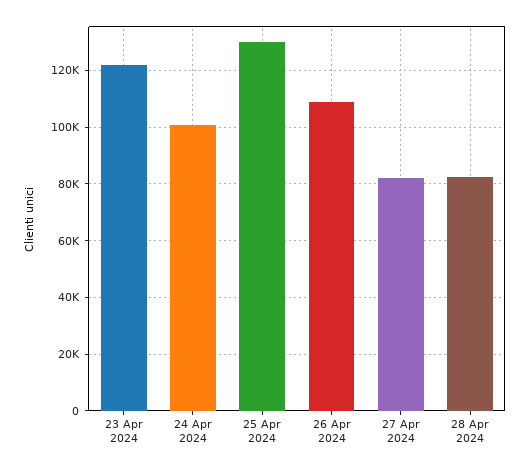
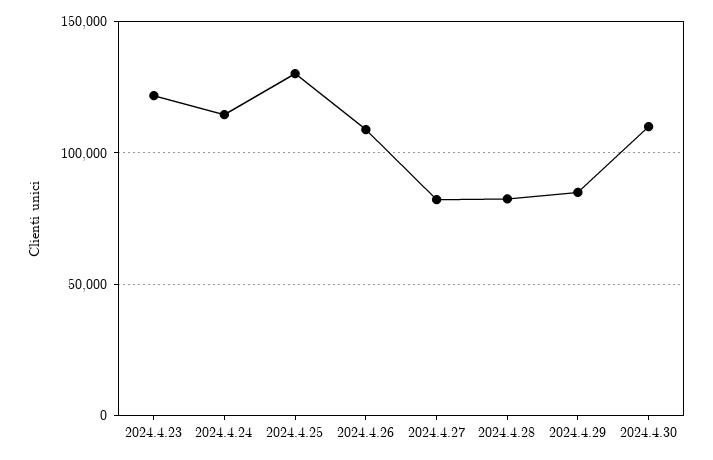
24 Apr 2024: 100000 -> 115000
2024.4.29: none -> 85000
2024.4.30: none -> 110000

